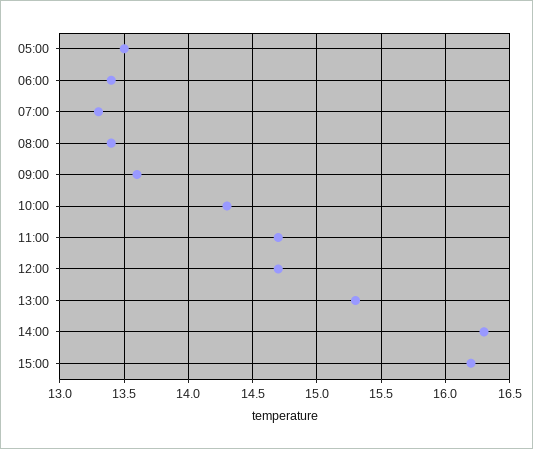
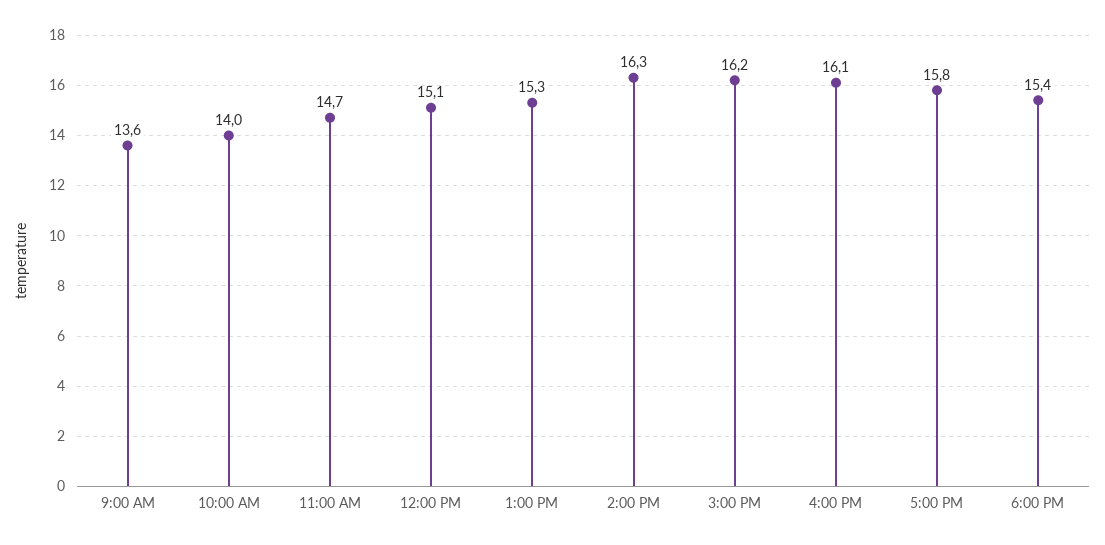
05:00: 13.5 -> none
06:00: 13.4 -> none
07:00: 13.3 -> none
08:00: 13.4 -> none
10:00: 14.3 -> 14
12:00: 14.7 -> 15.1
4:00 PM: none -> 16.1
5:00 PM: none -> 15.8
6:00 PM: none -> 15.4

